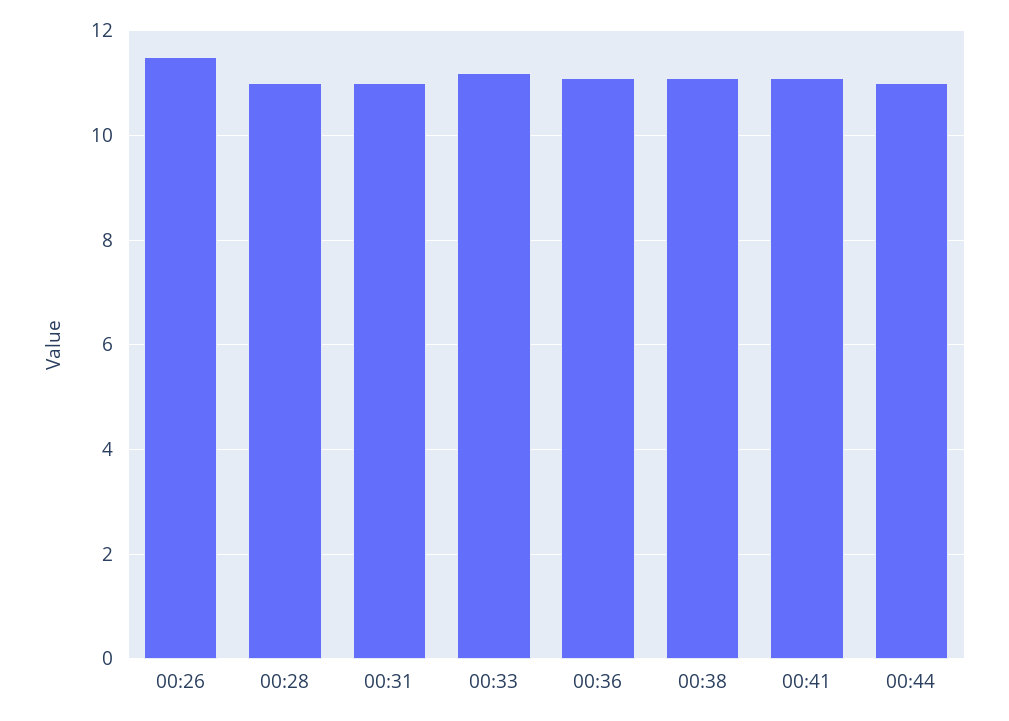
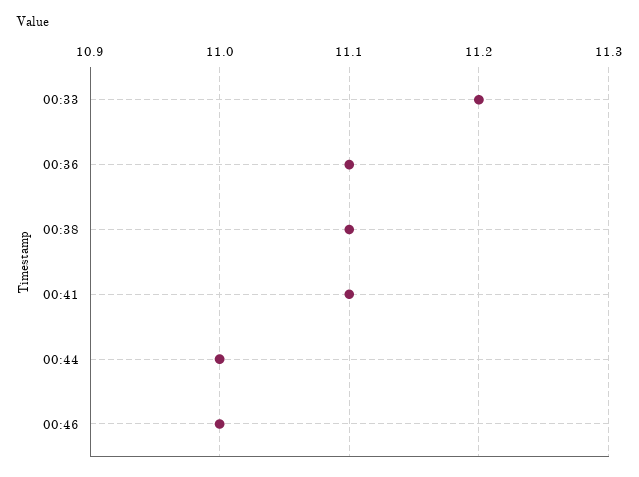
00:26: 11.5 -> none
00:28: 11 -> none
00:31: 11 -> none
00:46: none -> 11

